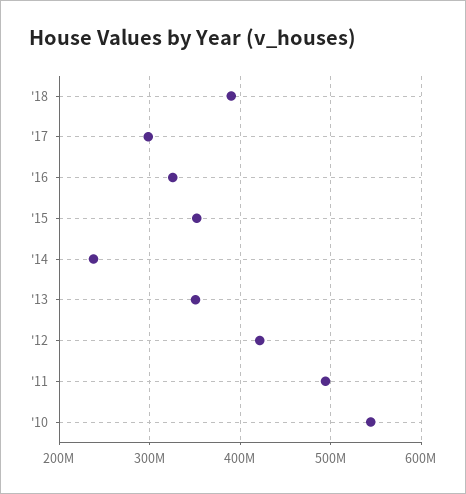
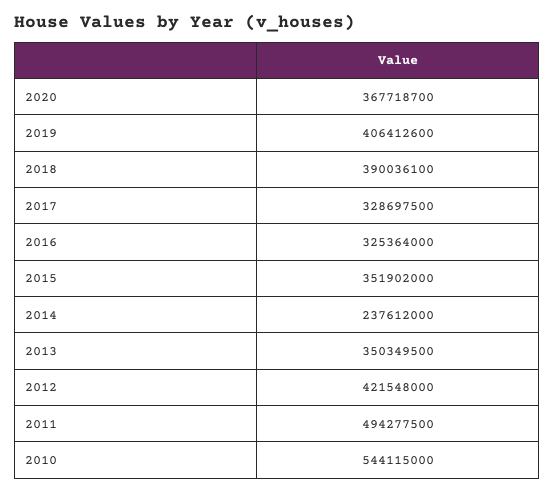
'17: 300000000 -> 328697500
2020: none -> 367718700
2019: none -> 406412600

